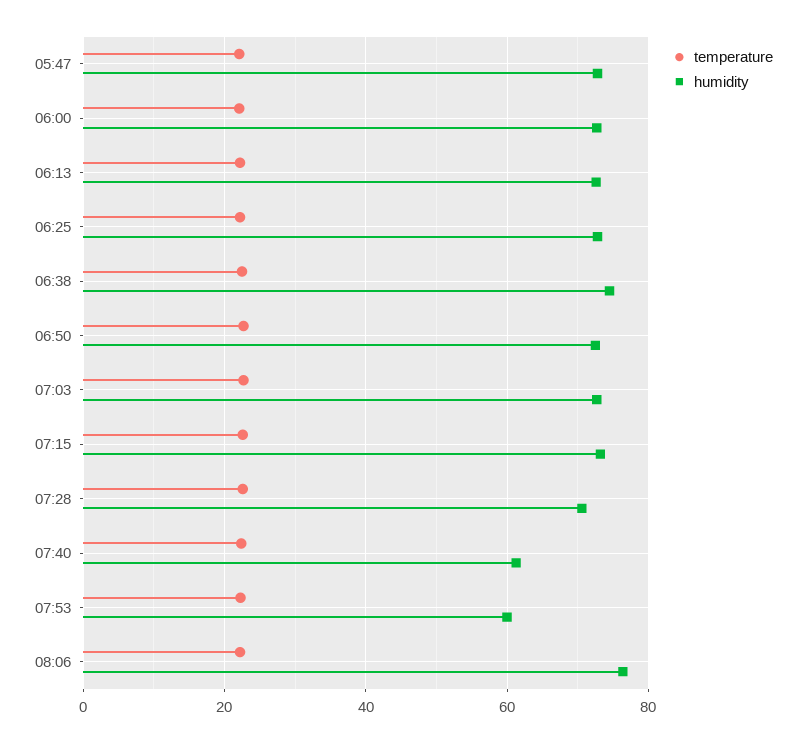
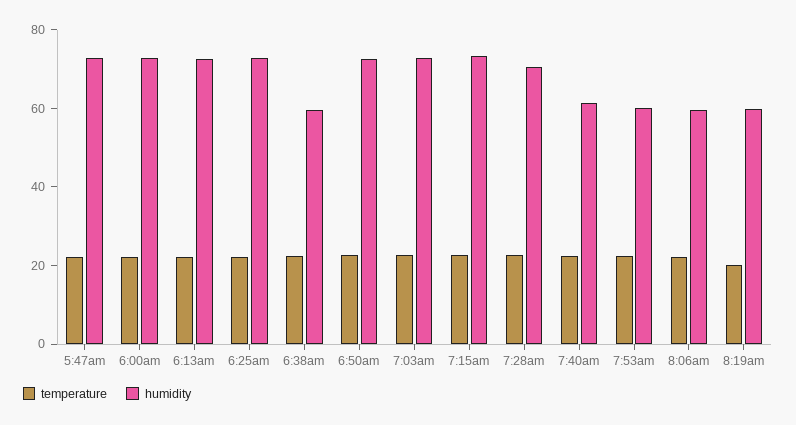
humidity, 06:38: 74 -> 60
humidity, 08:06: 76 -> 60
temperature, 8:19am: none -> 20
humidity, 8:19am: none -> 60

